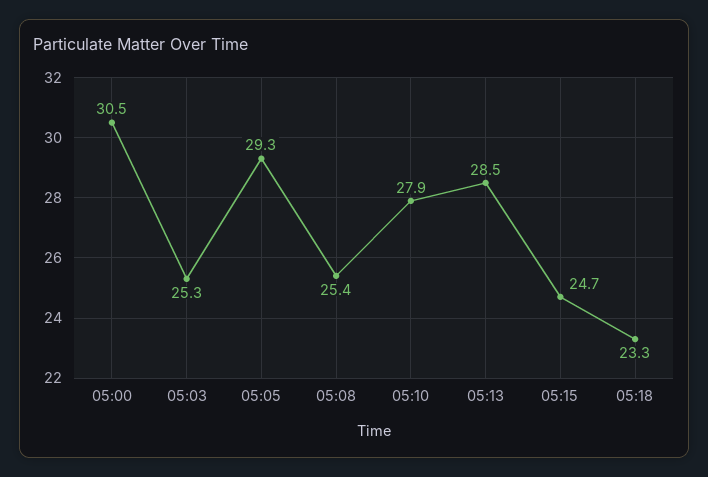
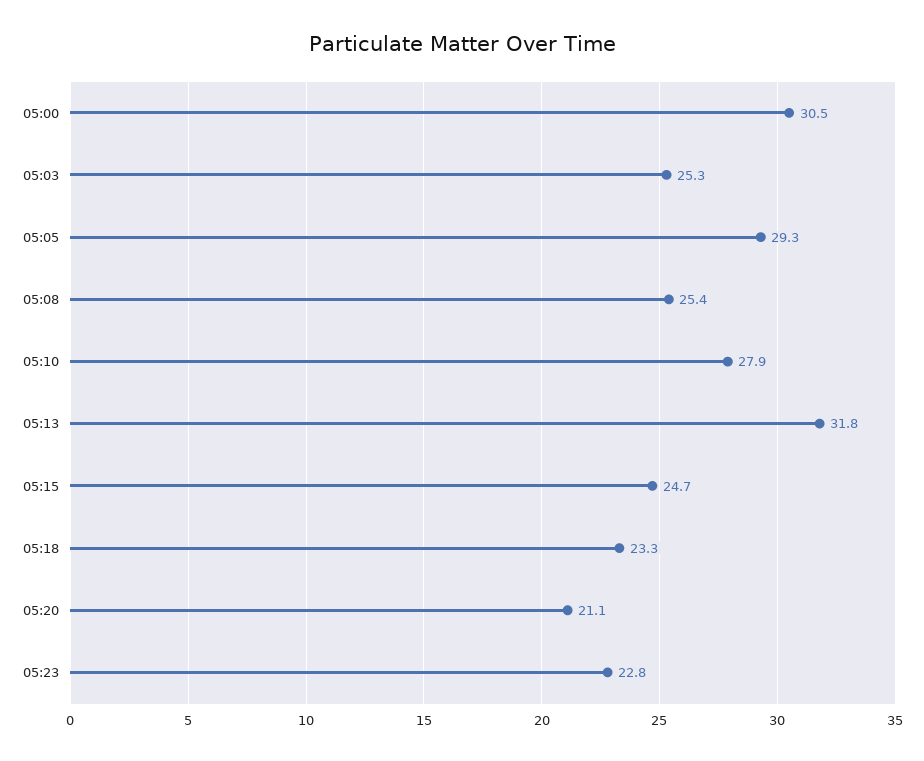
05:13: 28.5 -> 31.8
05:20: none -> 21.1
05:23: none -> 22.8

